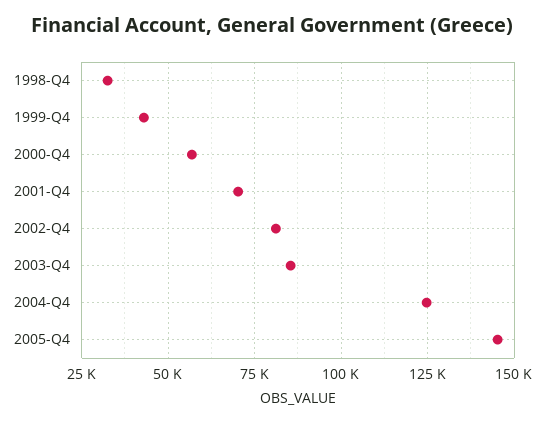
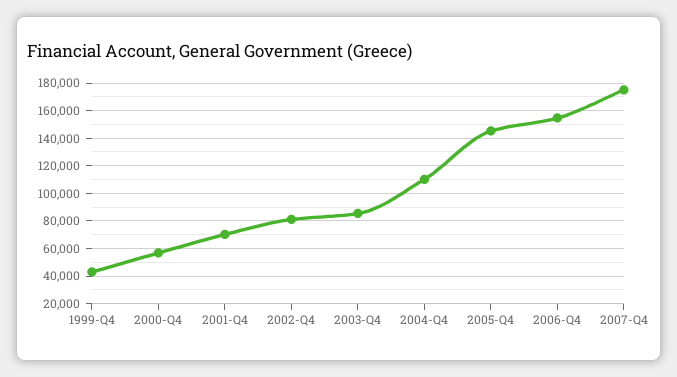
1998-Q4: 32500 -> none
2004-Q4: 125000 -> 110000
2006-Q4: none -> 155000
2007-Q4: none -> 175000

